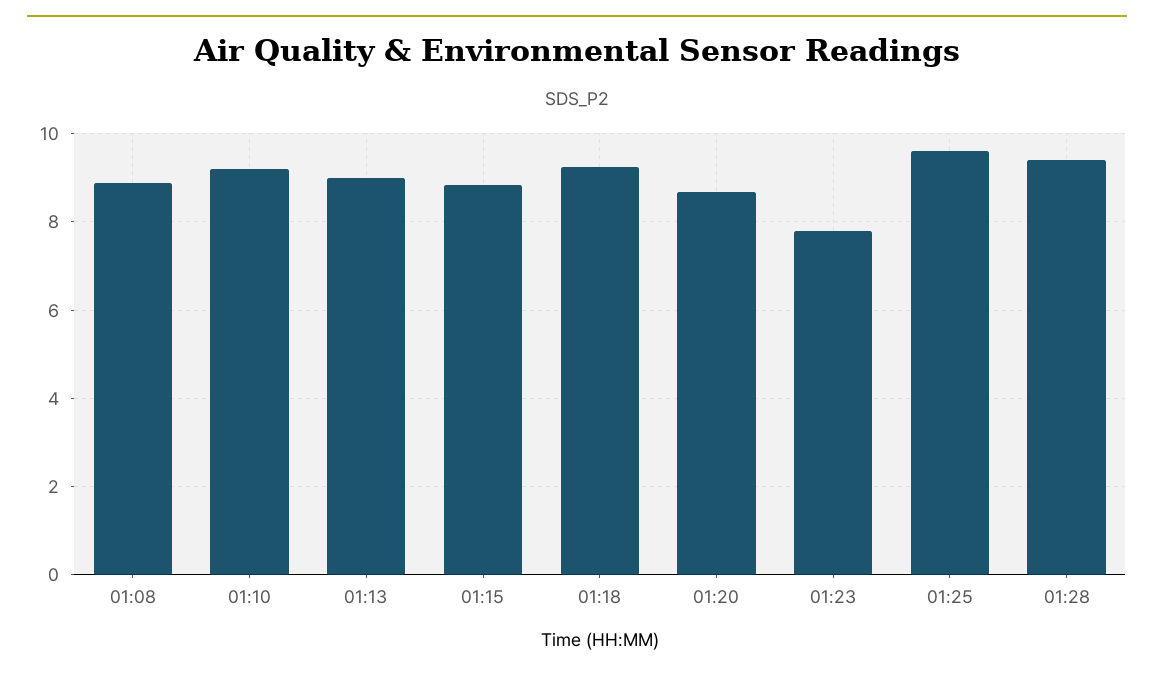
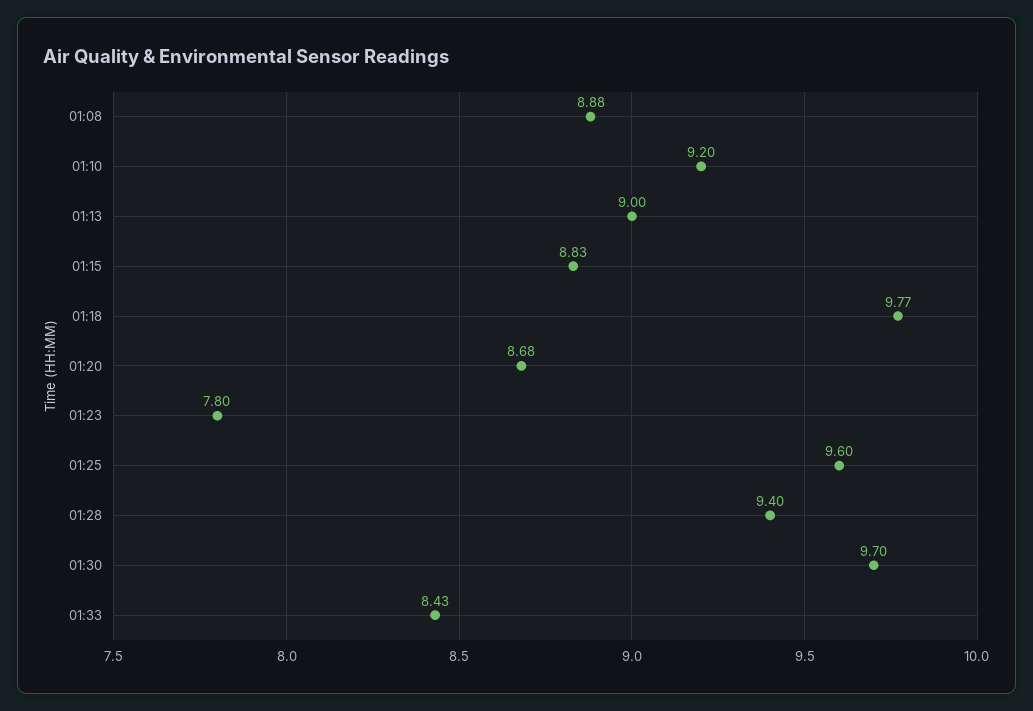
01:18: 9.2 -> 9.77
01:30: none -> 9.7
01:33: none -> 8.43

